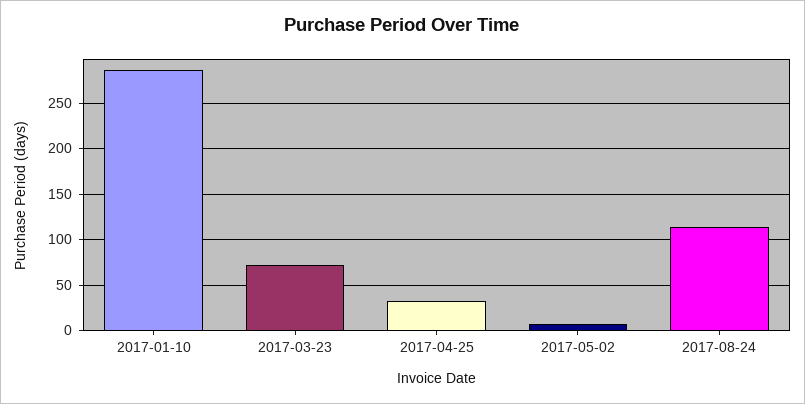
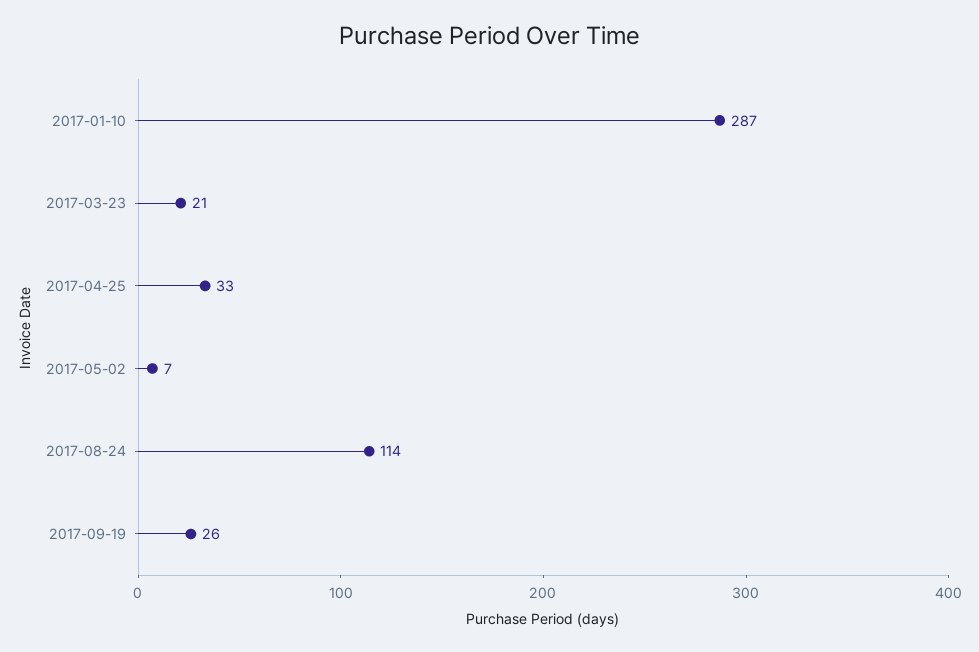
2017-03-23: 70 -> 21
2017-09-19: none -> 26

